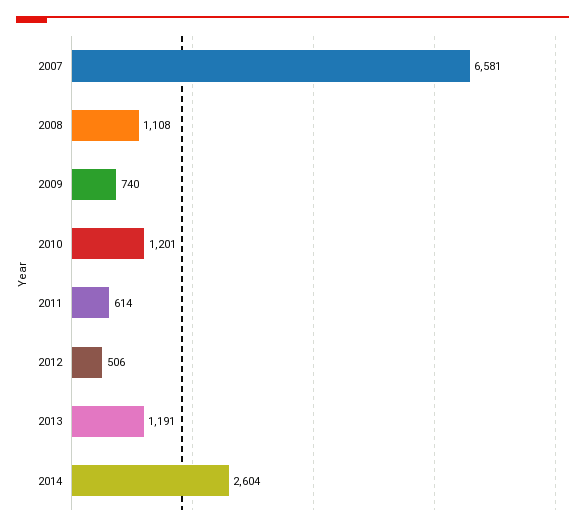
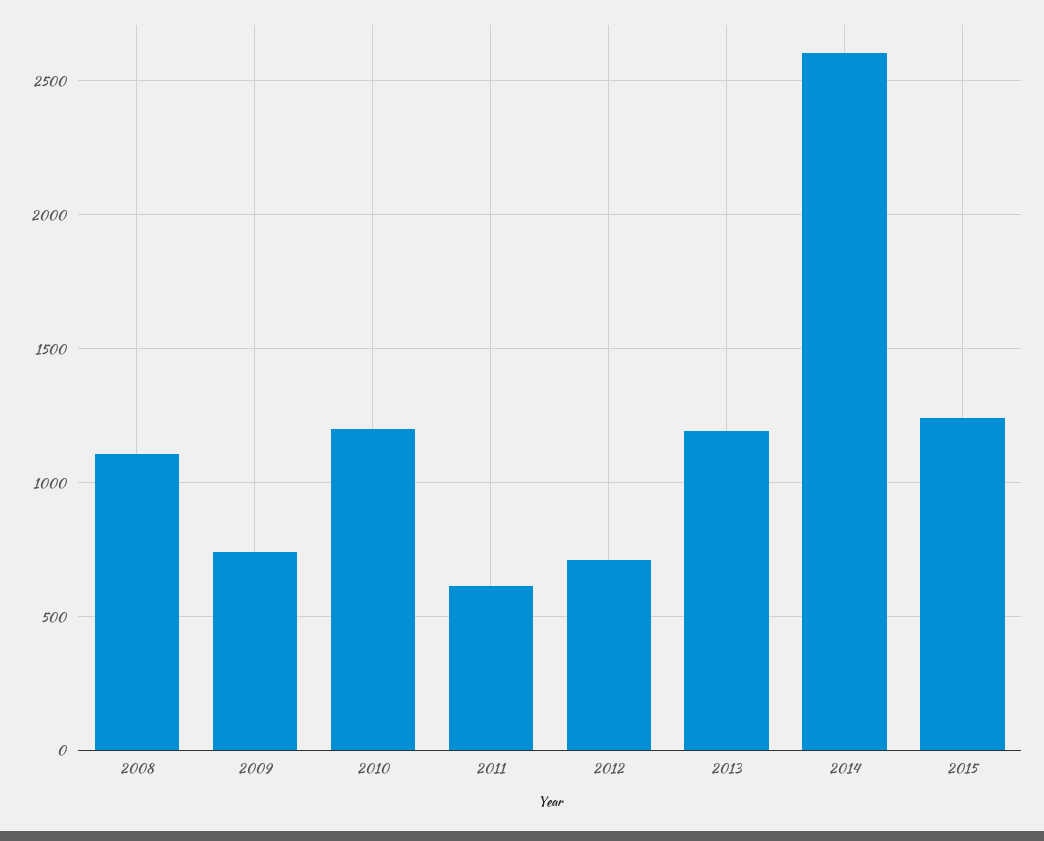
2007: 6581 -> none
2012: 506 -> 700
2015: none -> 1250

